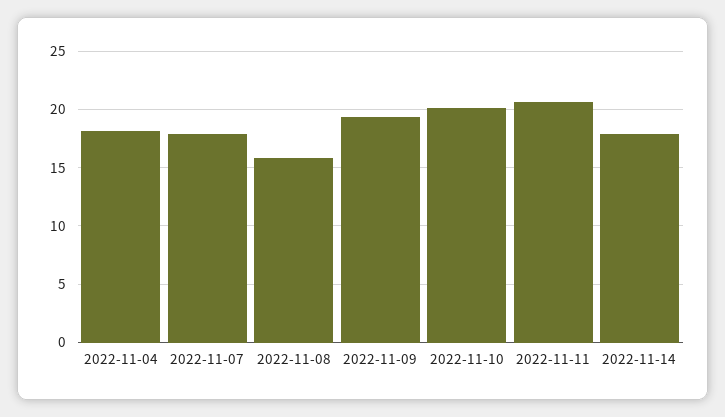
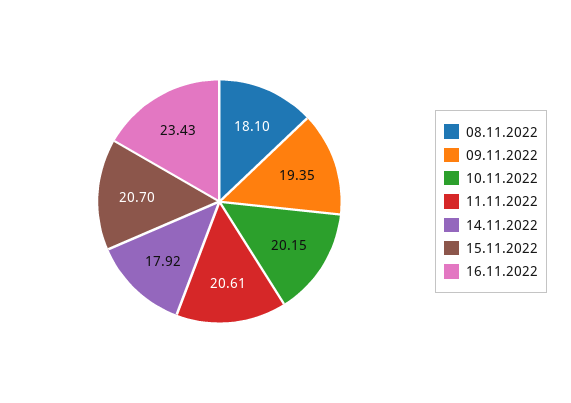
2022-11-04: 18 -> none
2022-11-07: 18 -> none
2022-11-08: 16 -> 18.1
15.11.2022: none -> 20.7
16.11.2022: none -> 23.43

